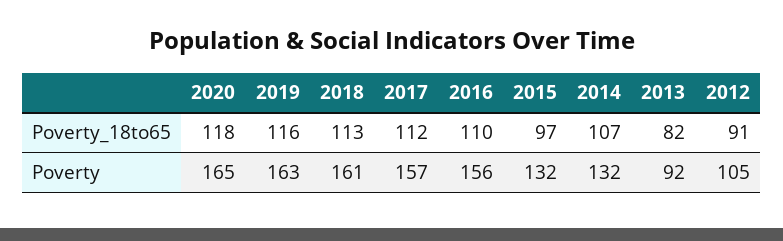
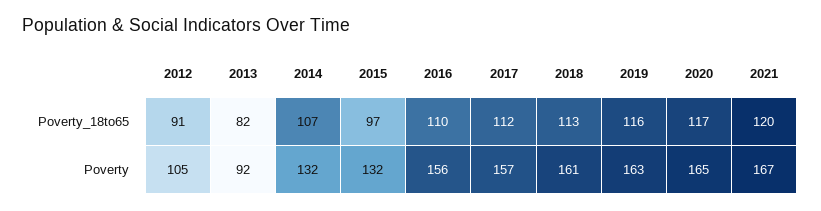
2020, Poverty_18to65: 118 -> 117
2021, Poverty_18to65: none -> 120
2021, Poverty: none -> 167

